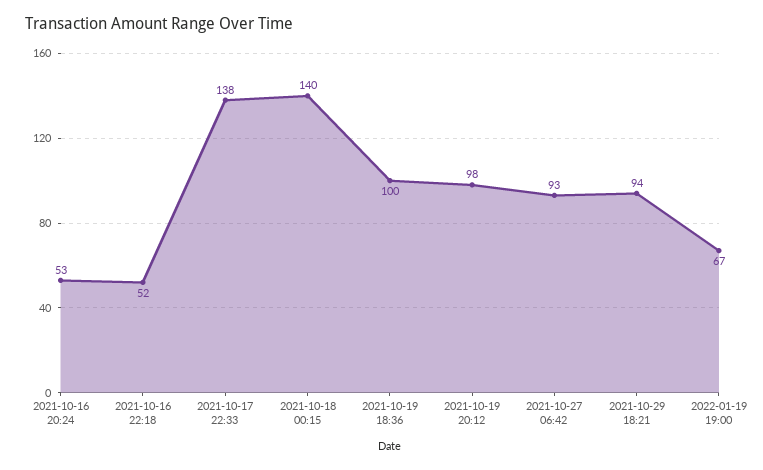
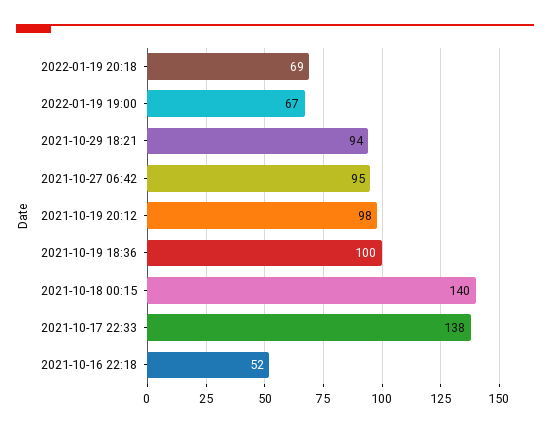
2021-10-16 20:24: 53 -> none
2021-10-27 06:42: 93 -> 95
2022-01-19 20:18: none -> 69

